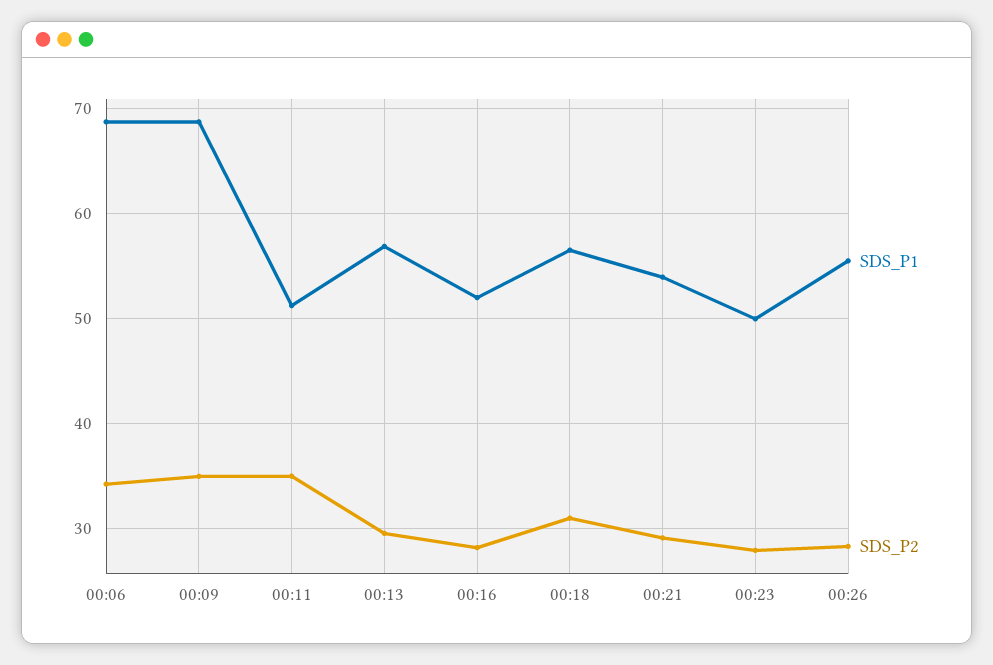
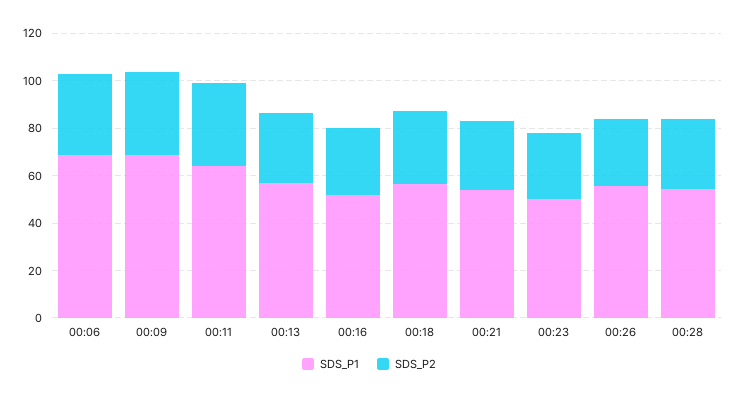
SDS_P1, 00:11: 51 -> 65
SDS_P1, 00:28: none -> 55
SDS_P2, 00:28: none -> 30

